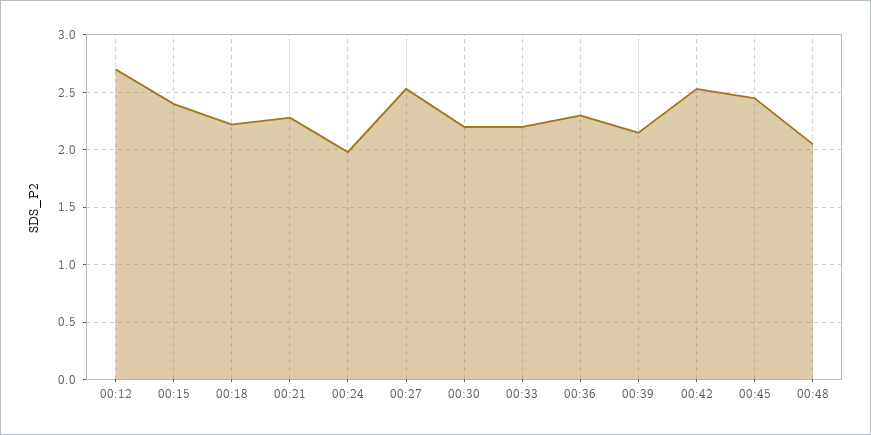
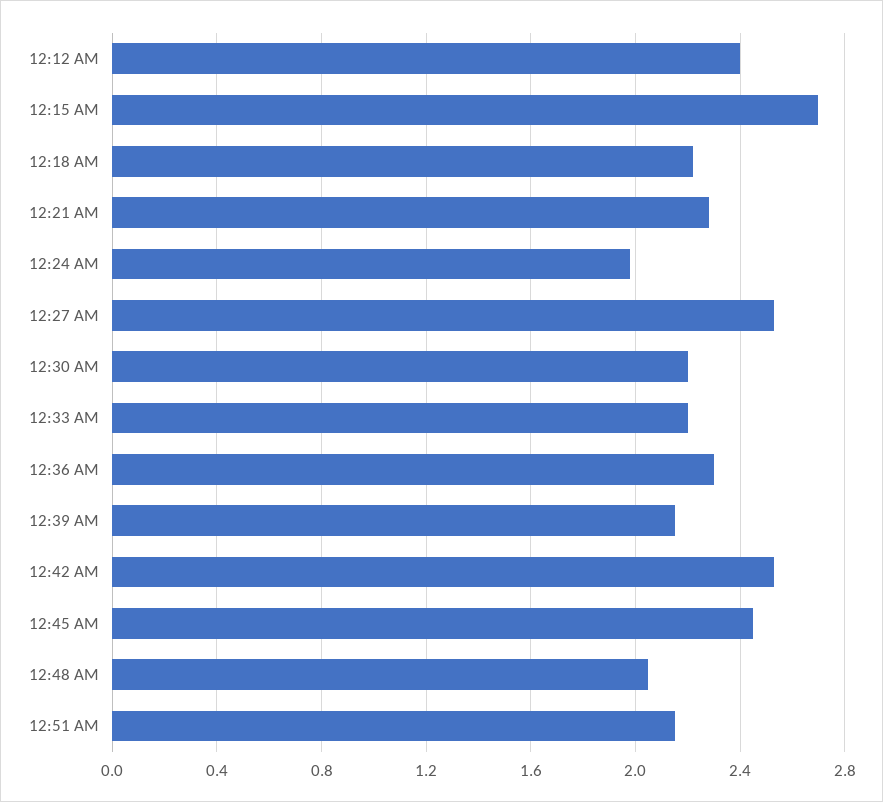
00:12: 2.7 -> 2.4
00:15: 2.4 -> 2.7
12:51 AM: none -> 2.15

